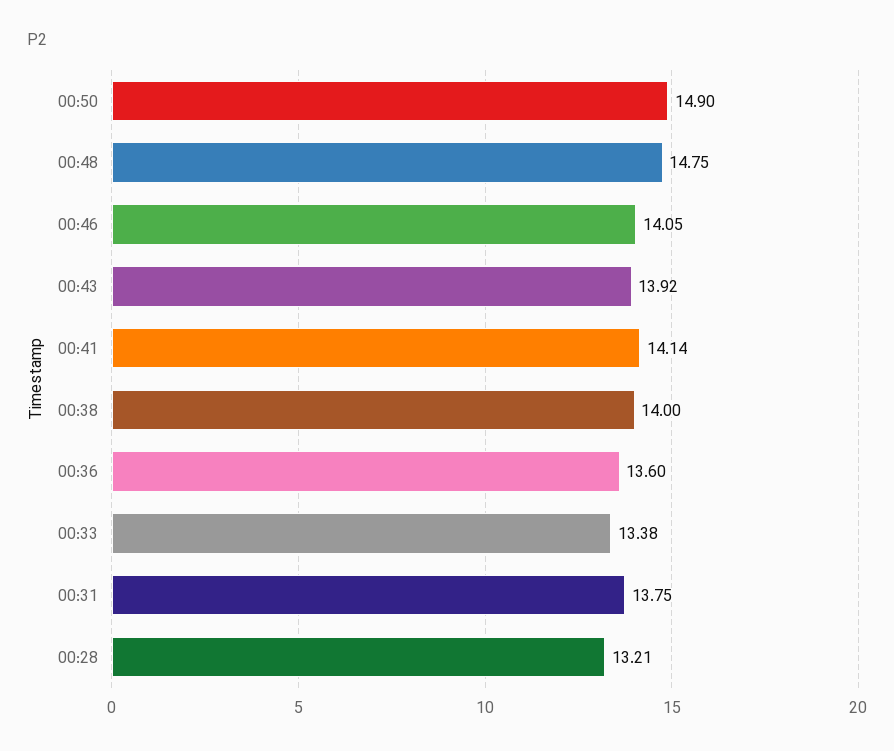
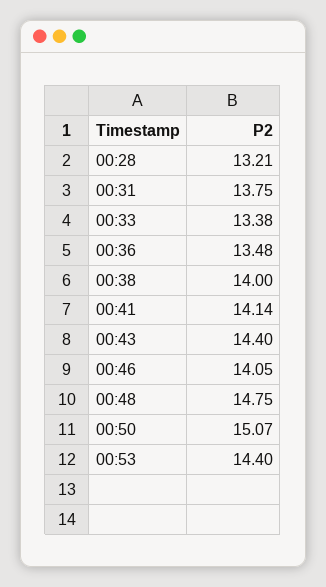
00:50: 14.9 -> 15.07
00:43: 13.92 -> 14.4
00:36: 13.6 -> 13.48
00:53: none -> 14.4

